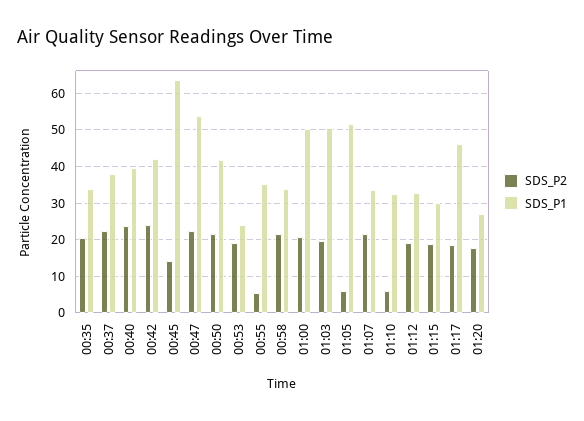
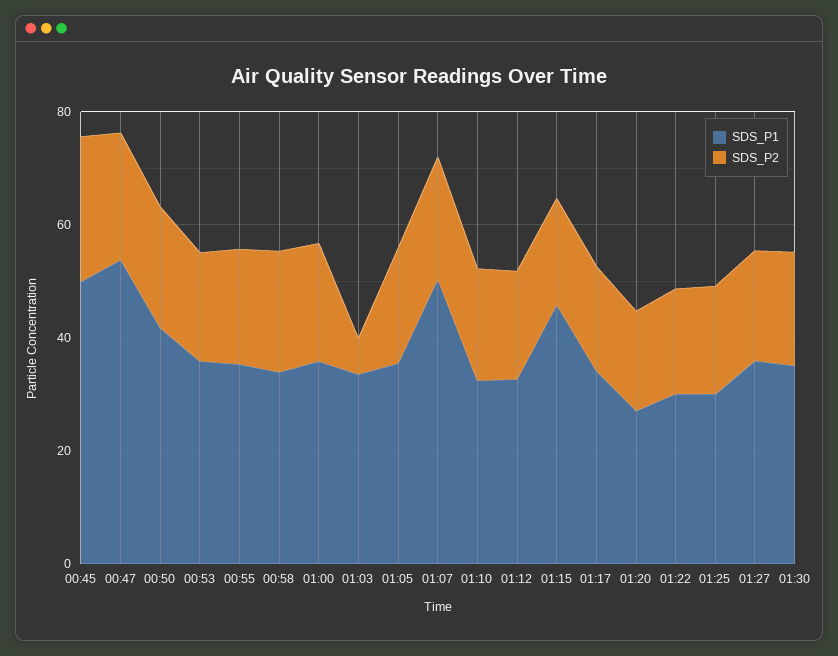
SDS_P2, 00:35: 20 -> none
SDS_P1, 00:35: 34 -> none
SDS_P2, 00:37: 22 -> none
SDS_P1, 00:37: 38 -> none
SDS_P2, 00:40: 24 -> none
SDS_P1, 00:40: 40 -> none
SDS_P2, 00:42: 24 -> none
SDS_P1, 00:42: 42 -> none
SDS_P2, 00:45: 14 -> 25
SDS_P1, 00:45: 64 -> 50
SDS_P1, 00:53: 24 -> 35
SDS_P2, 00:55: 6 -> 20
SDS_P1, 01:00: 50 -> 35
SDS_P2, 01:03: 20 -> 5
SDS_P1, 01:03: 50 -> 35
SDS_P2, 01:05: 6 -> 20
SDS_P1, 01:05: 52 -> 35
SDS_P1, 01:07: 34 -> 50
SDS_P2, 01:10: 6 -> 20
SDS_P1, 01:15: 30 -> 45
SDS_P1, 01:17: 46 -> 35
SDS_P1, 01:22: none -> 30
SDS_P2, 01:22: none -> 20
SDS_P1, 01:25: none -> 30
SDS_P2, 01:25: none -> 20
SDS_P1, 01:27: none -> 35
SDS_P2, 01:27: none -> 20
SDS_P1, 01:30: none -> 35
SDS_P2, 01:30: none -> 20

